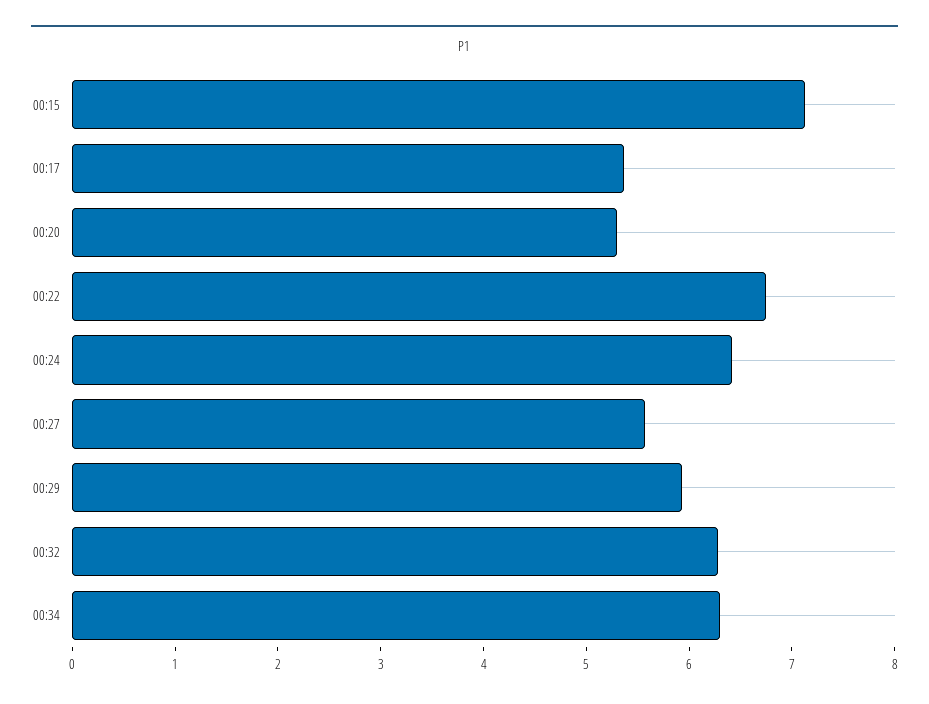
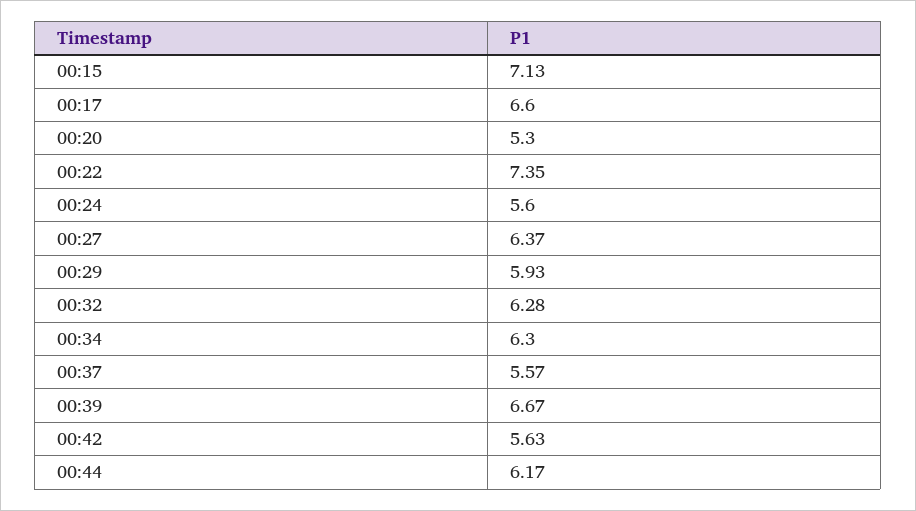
00:17: 5.4 -> 6.6
00:22: 6.8 -> 7.35
00:24: 6.4 -> 5.6
00:27: 5.6 -> 6.37
00:37: none -> 5.57
00:39: none -> 6.67
00:42: none -> 5.63
00:44: none -> 6.17

